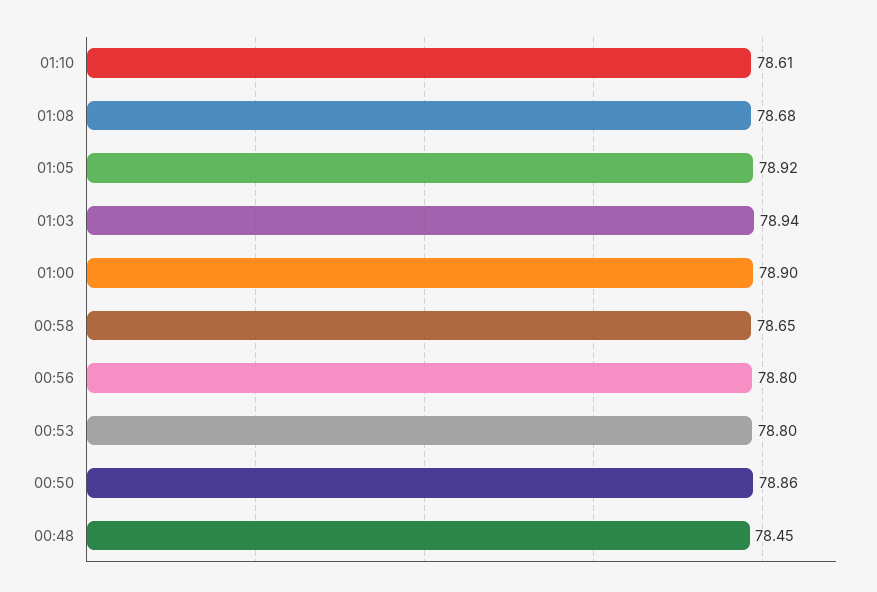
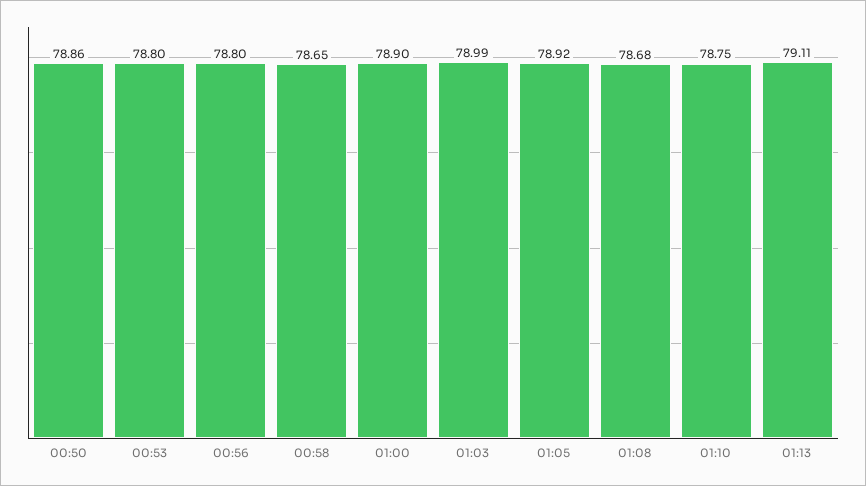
01:10: 78.61 -> 78.75
01:03: 78.94 -> 78.99
00:48: 78.45 -> none
01:13: none -> 79.11

